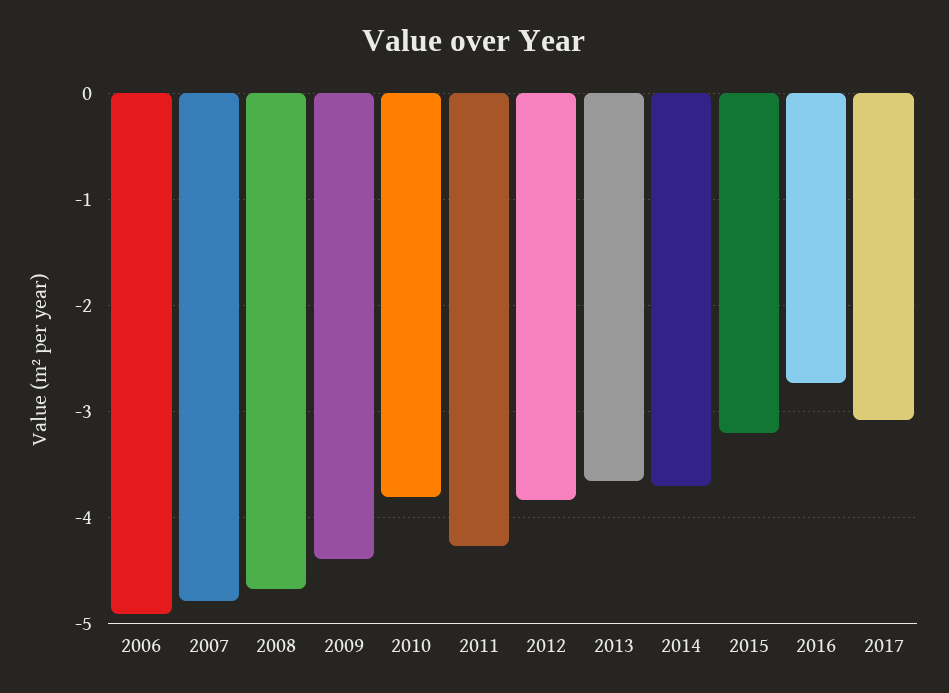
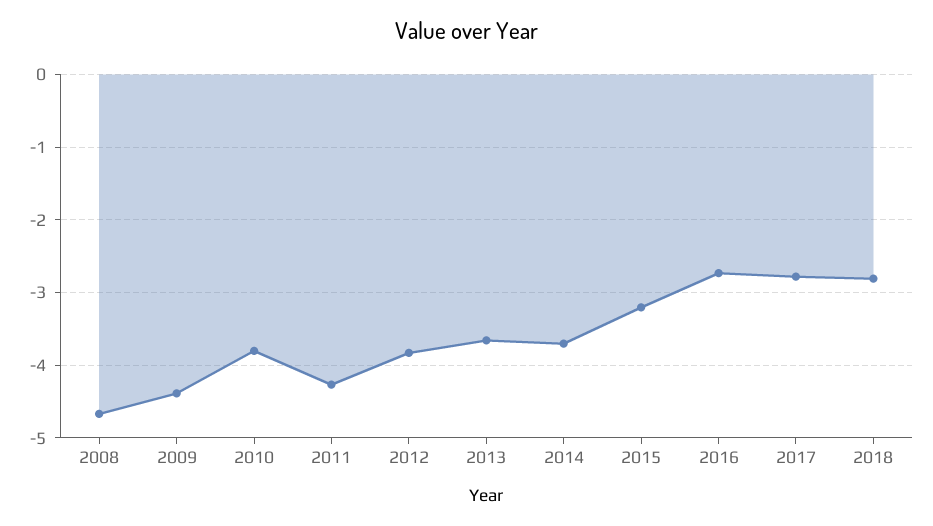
2006: -4.9 -> none
2007: -4.8 -> none
2017: -3.1 -> -2.8
2018: none -> -2.8

